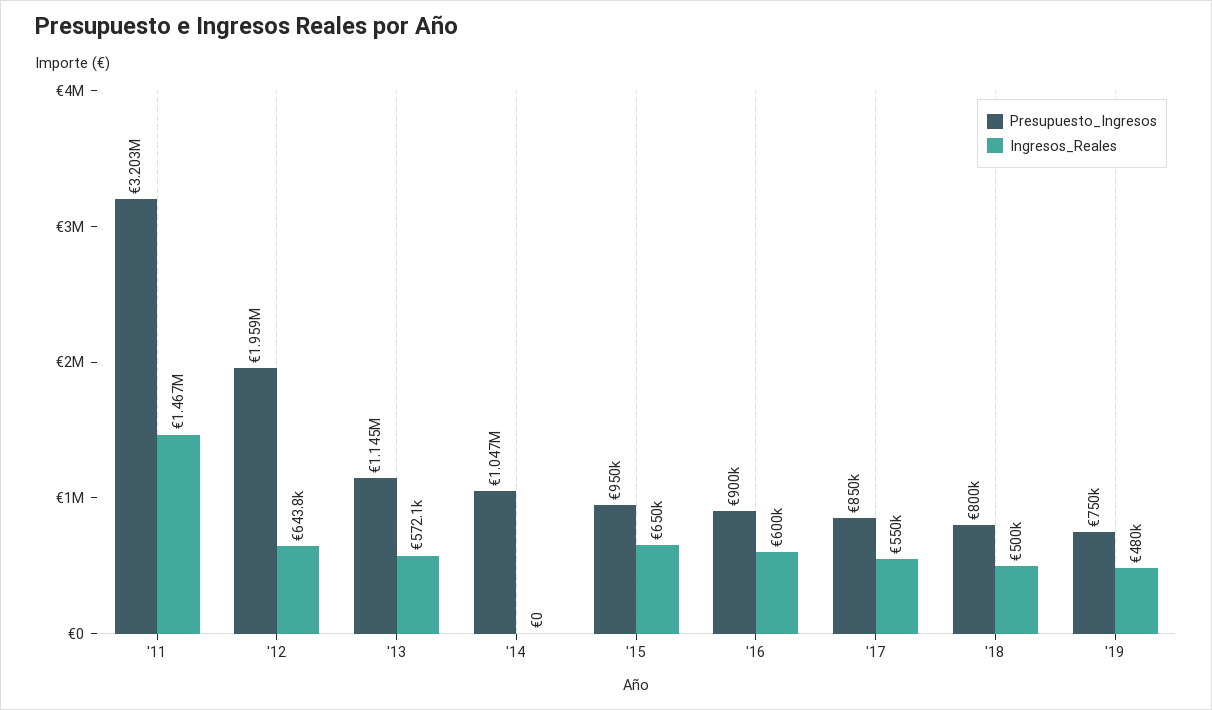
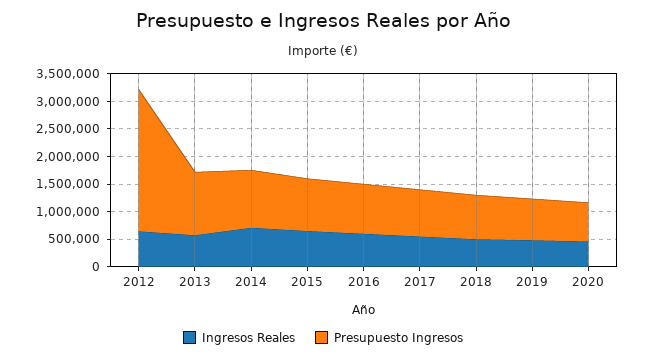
Presupuesto_Ingresos, '11: 3203000 -> none
Ingresos_Reales, '11: 1467000 -> none
Presupuesto_Ingresos, '12: 1959000 -> 2500000
Ingresos_Reales, '14: 0 -> 750000
Ingresos_Reales, 2020: none -> 500000
Presupuesto_Ingresos, 2020: none -> 750000

